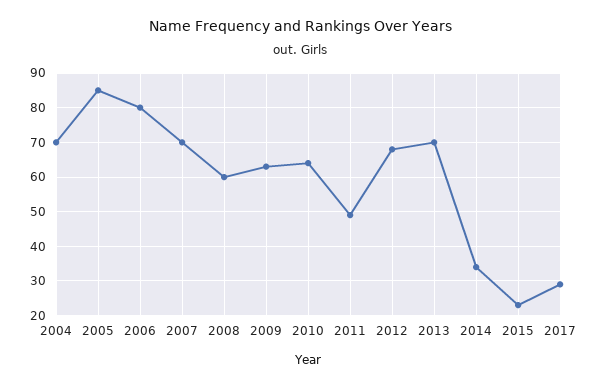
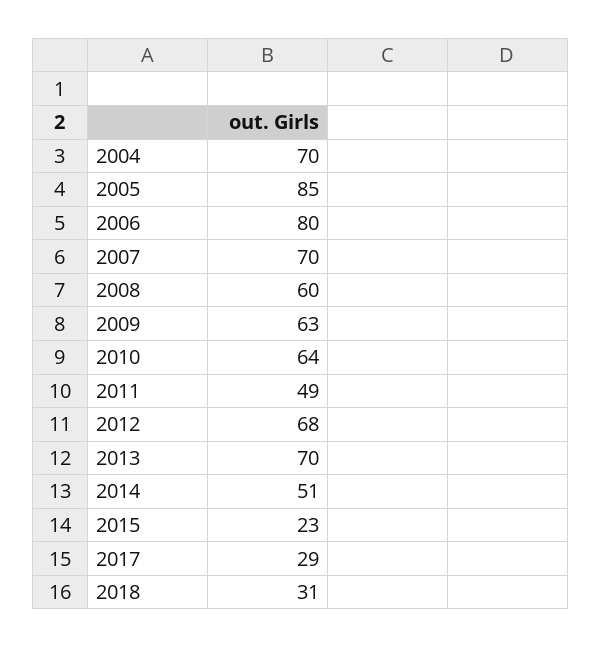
2014: 35 -> 51
2018: none -> 31

